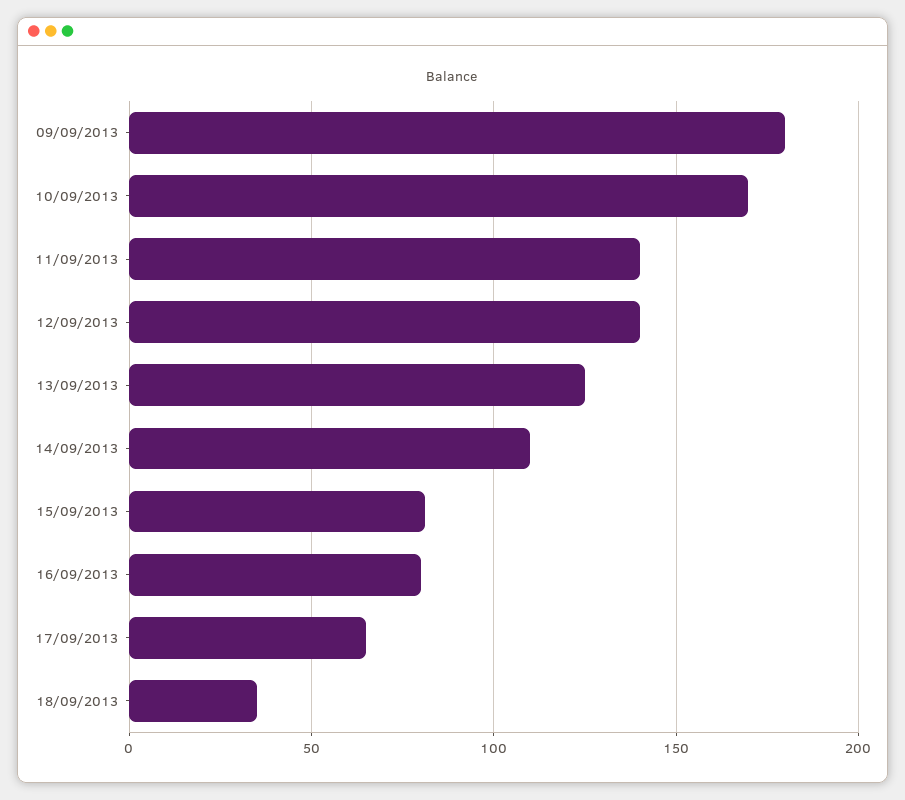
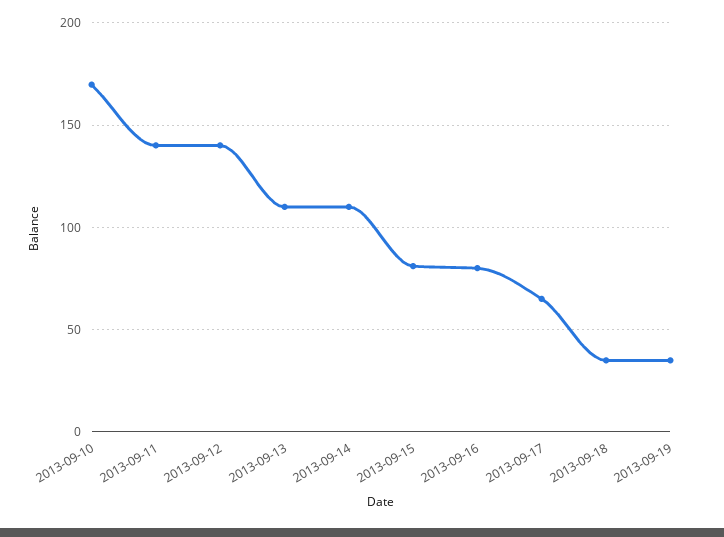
09/09/2013: 180 -> none
13/09/2013: 125 -> 110
2013-09-19: none -> 35

